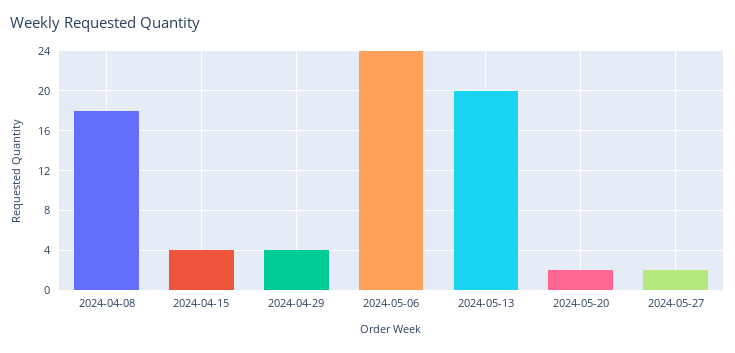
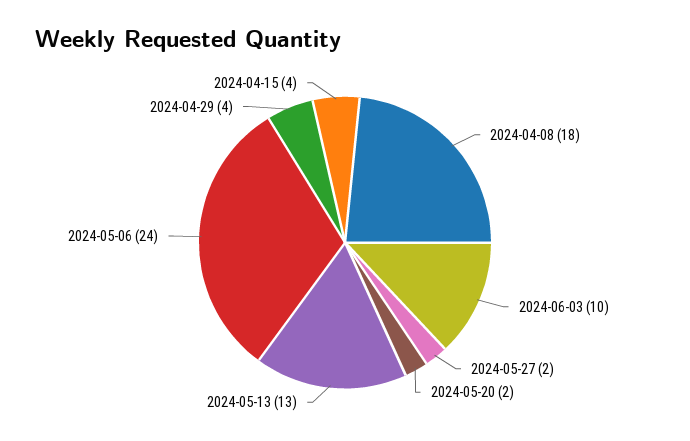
2024-05-13: 20 -> 13
2024-06-03: none -> 10

